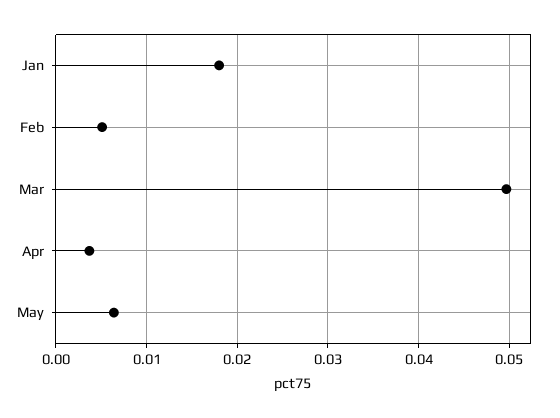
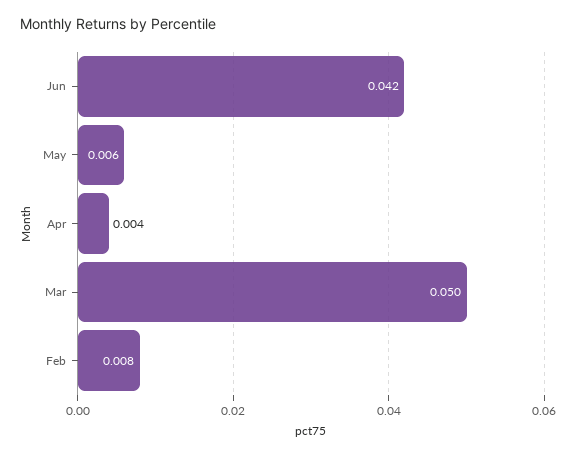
Jan: 0.018 -> none
Feb: 0.005 -> 0.008
Jun: none -> 0.042

